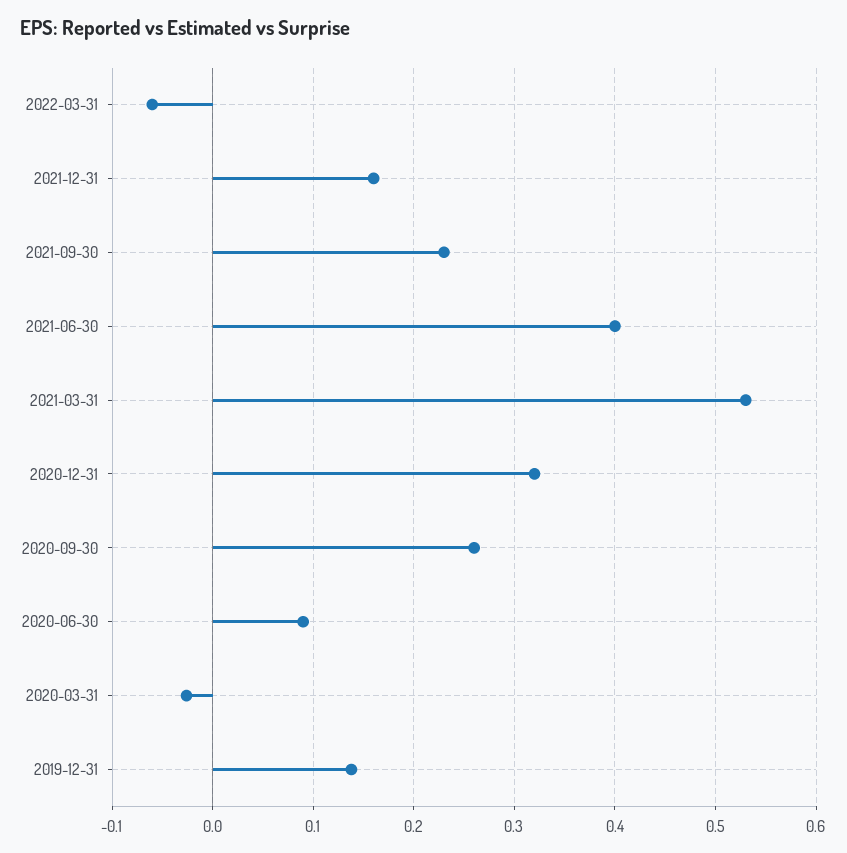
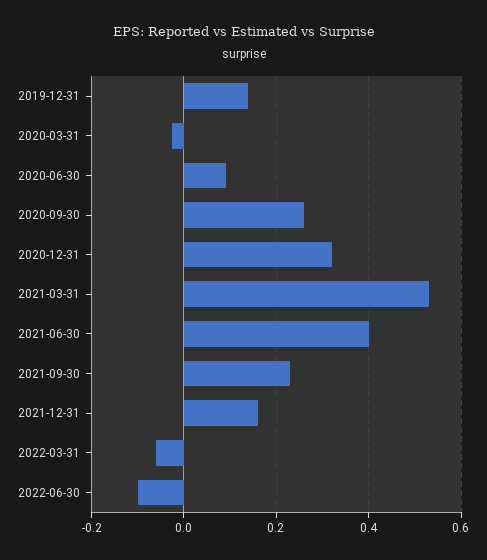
2022-06-30: none -> -0.1

